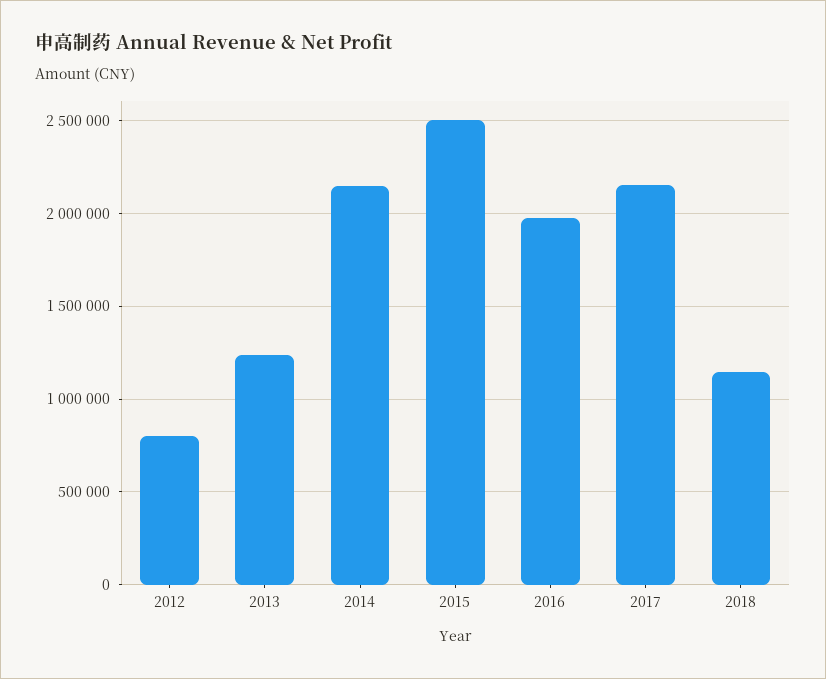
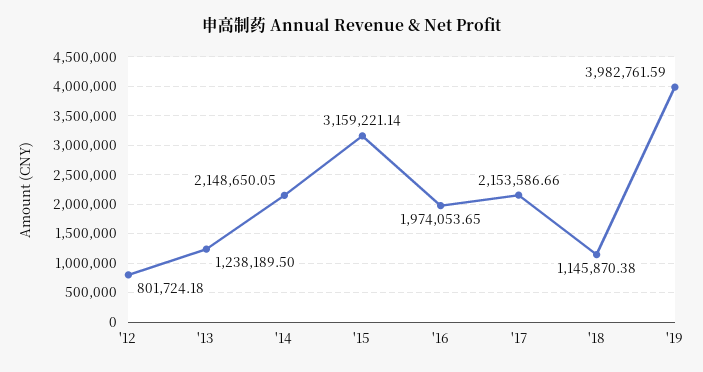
2015: 2500000 -> 3159221.14
'19: none -> 3982761.59

